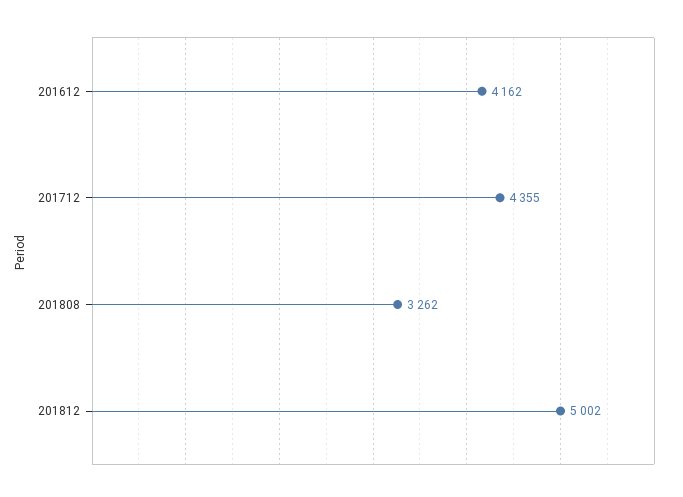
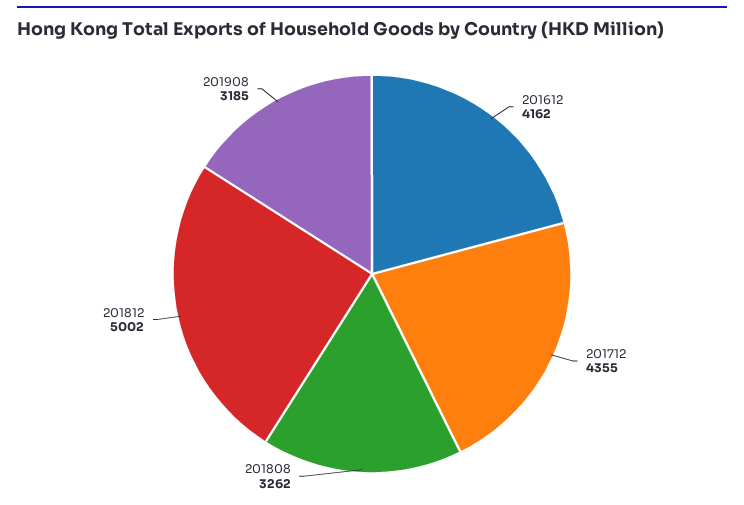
201908: none -> 3185

